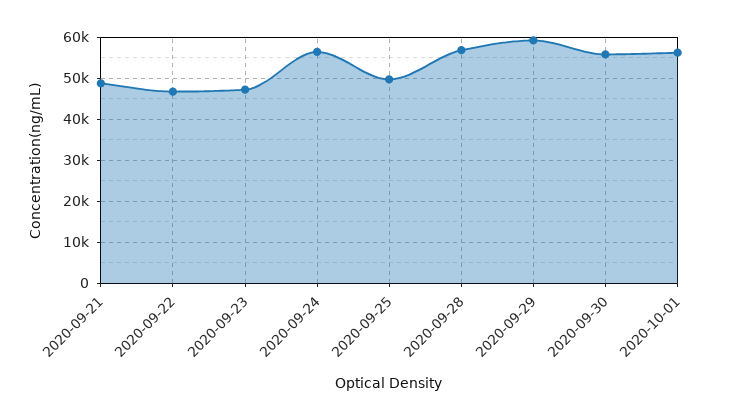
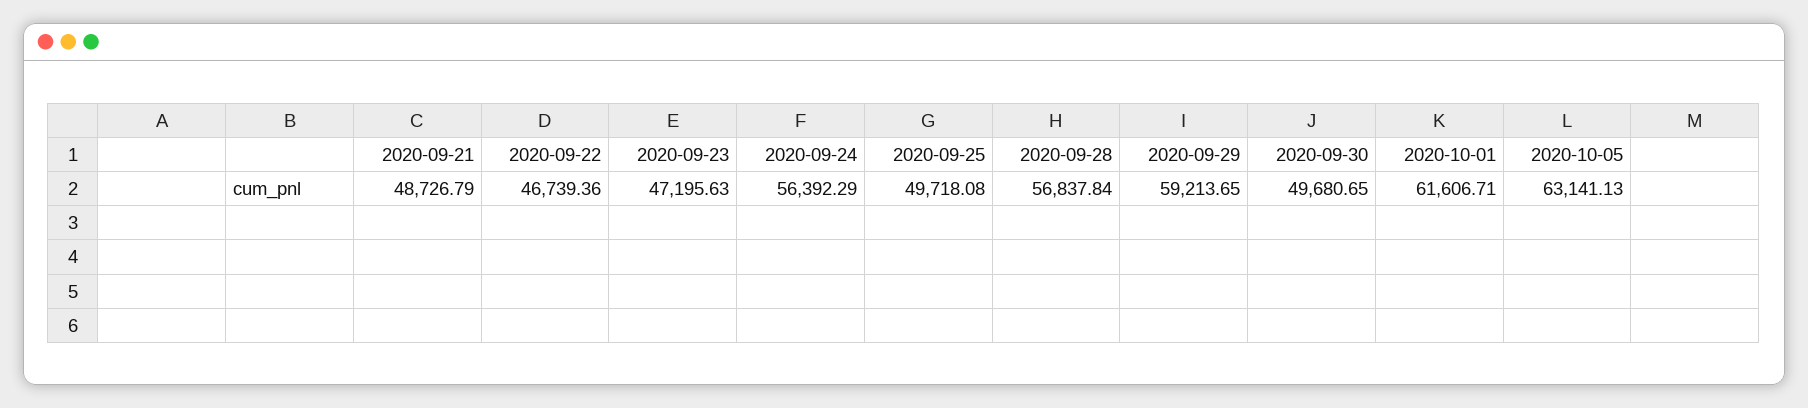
2020-09-30: 56000 -> 49680.65
2020-10-01: 56000 -> 61606.71
2020-10-05: none -> 63141.13

